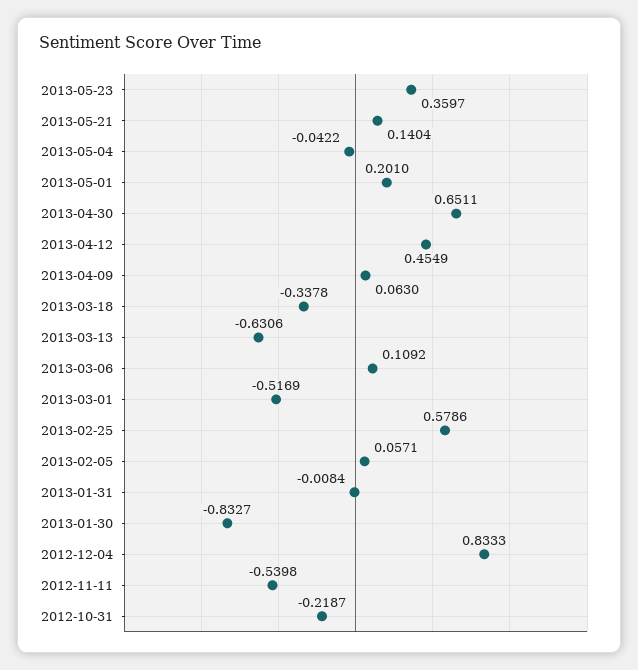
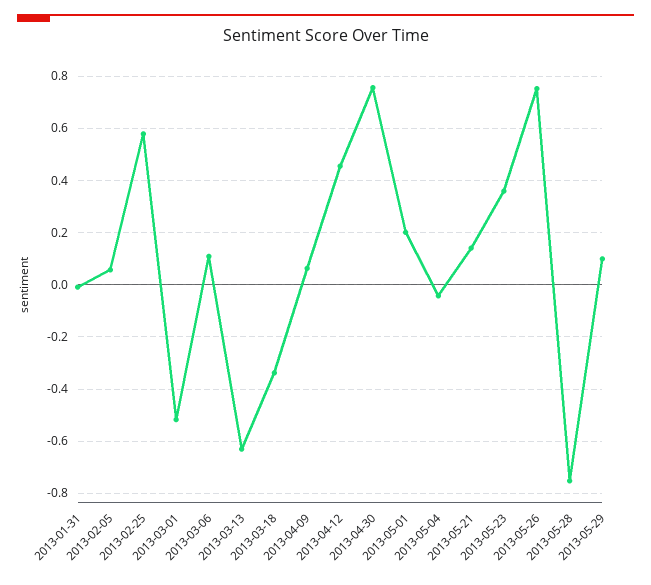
2013-04-30: 0.6511 -> 0.75
2013-01-30: -0.8327 -> none
2012-12-04: 0.8333 -> none
2012-11-11: -0.5398 -> none
2012-10-31: -0.2187 -> none
2013-05-26: none -> 0.75
2013-05-28: none -> -0.75
2013-05-29: none -> 0.1

